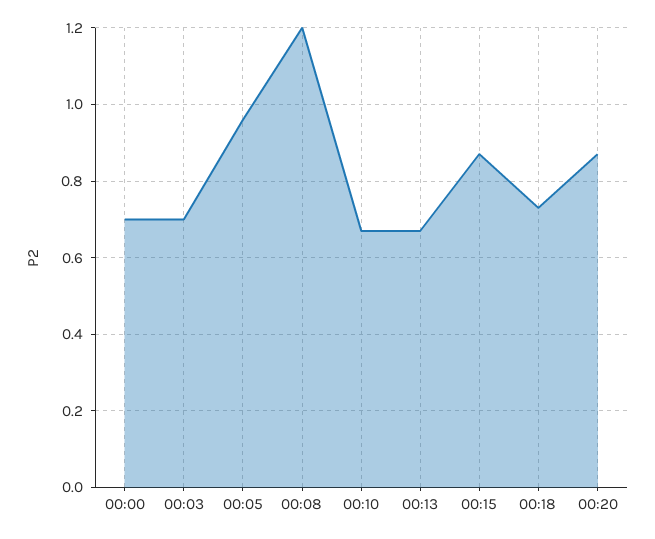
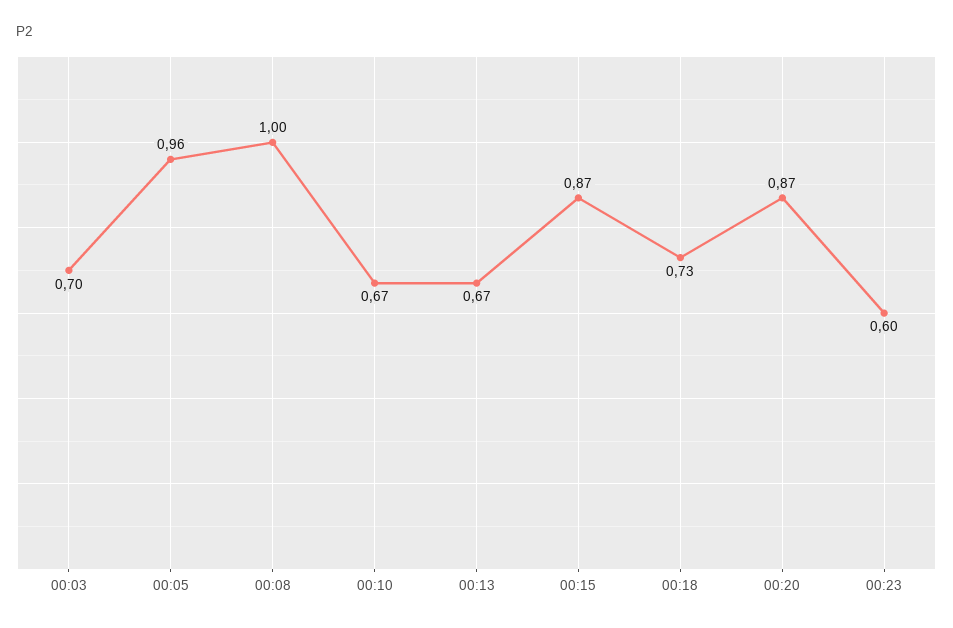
00:00: 0.7 -> none
00:08: 1.2 -> 1
00:23: none -> 0.6

